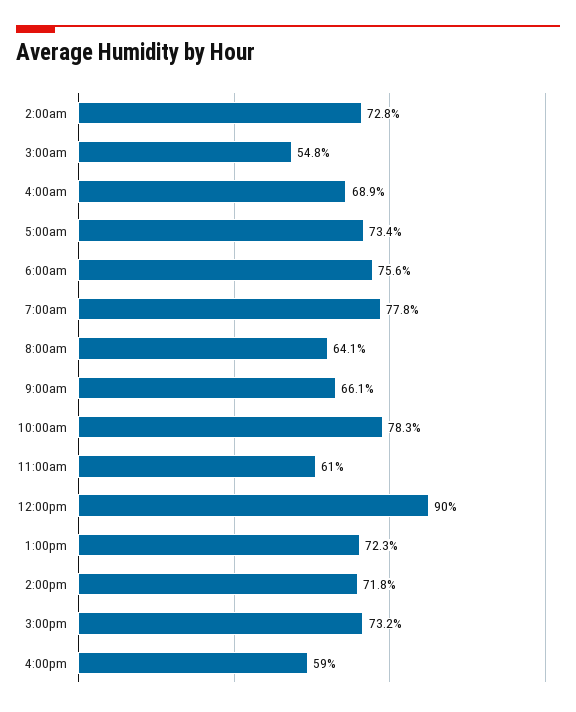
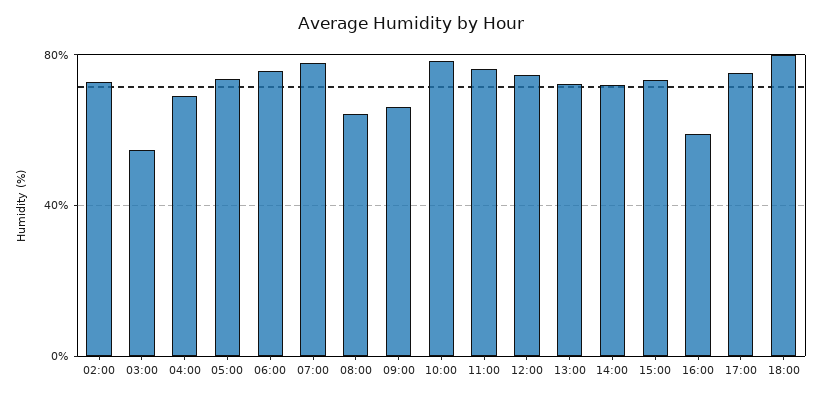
11:00am: 61 -> 75
12:00pm: 90 -> 75
17:00: none -> 75
18:00: none -> 80

